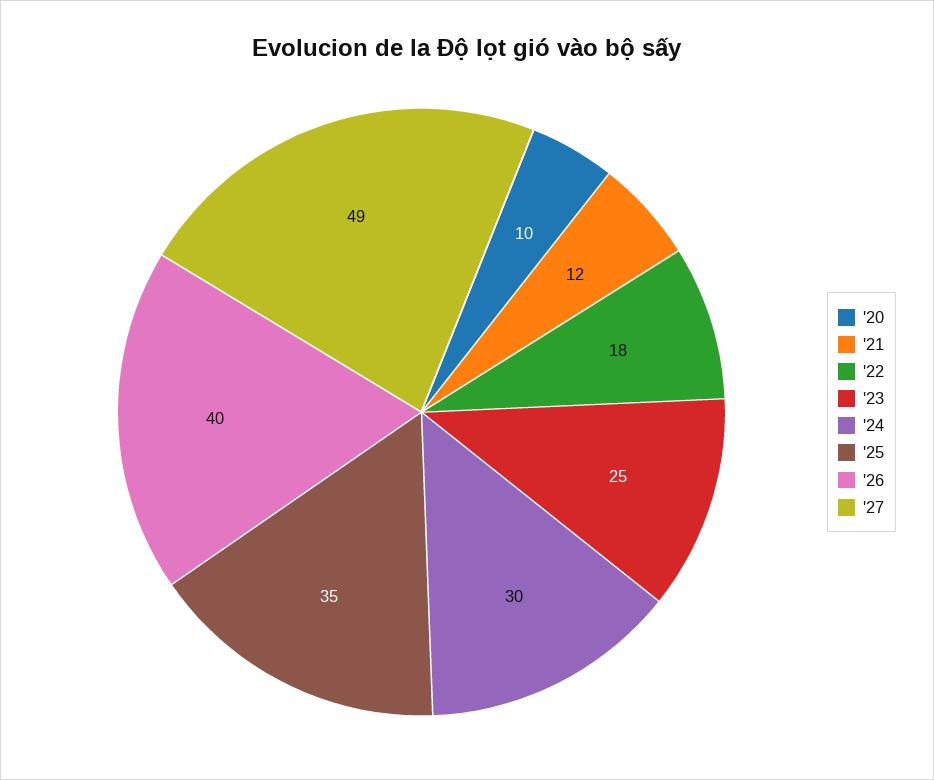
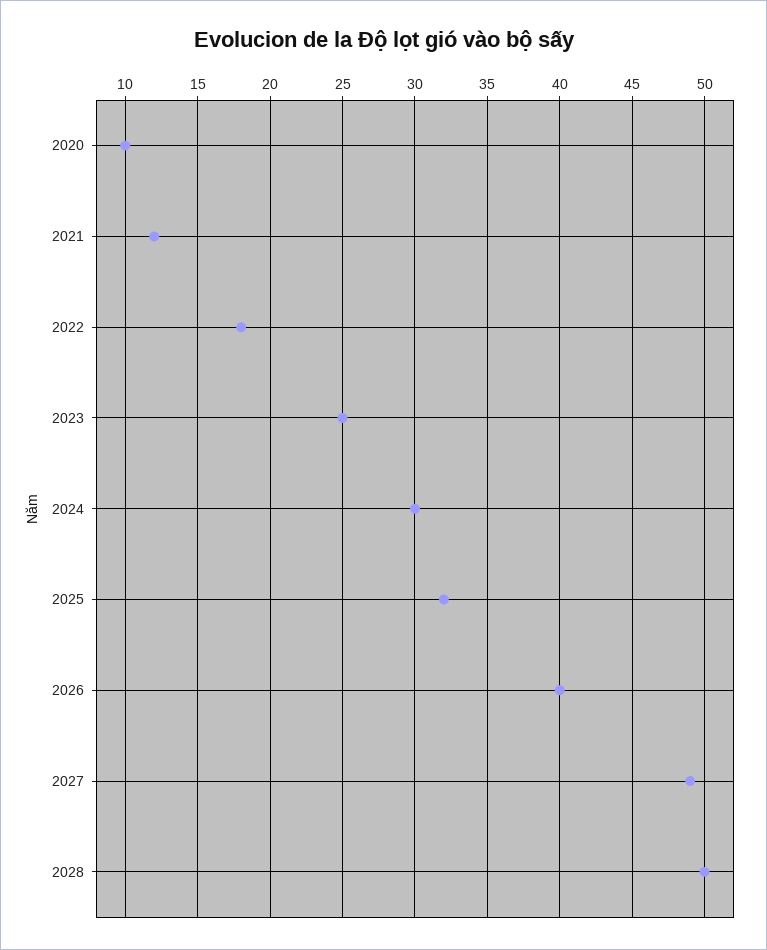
'25: 35 -> 32
2028: none -> 50

